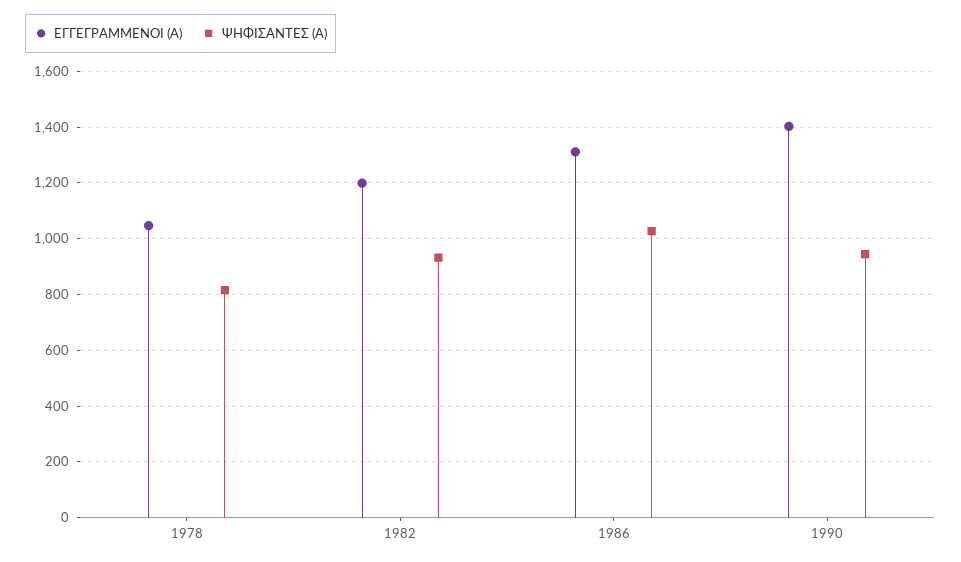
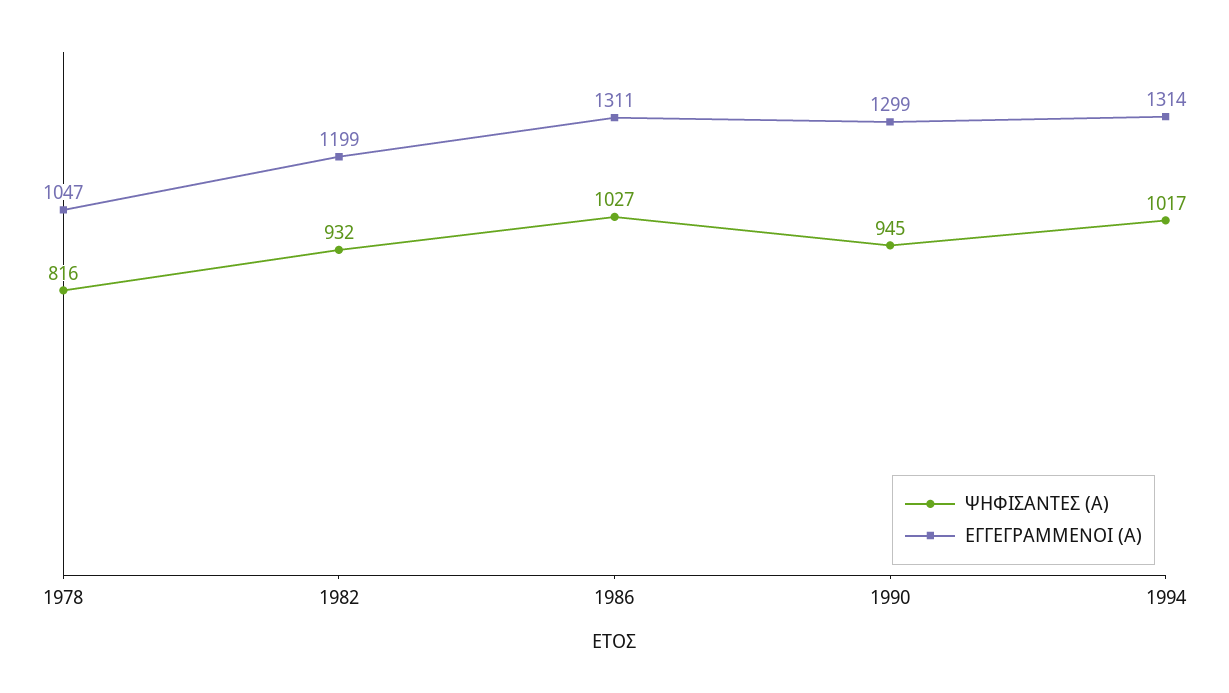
ΕΓΓΕΓΡΑΜΜΕΝΟΙ (Α), 1990: 1400 -> 1299
ΨΗΦΙΣΑΝΤΕΣ (Α), 1994: none -> 1017
ΕΓΓΕΓΡΑΜΜΕΝΟΙ (Α), 1994: none -> 1314

